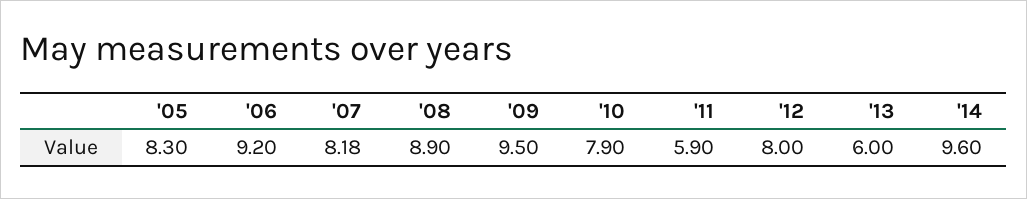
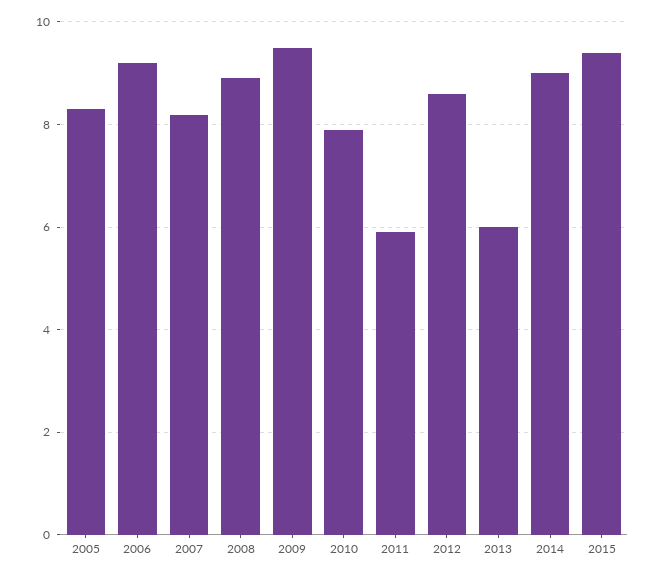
'12: 8 -> 8.6
'14: 9.6 -> 9
2015: none -> 9.4

